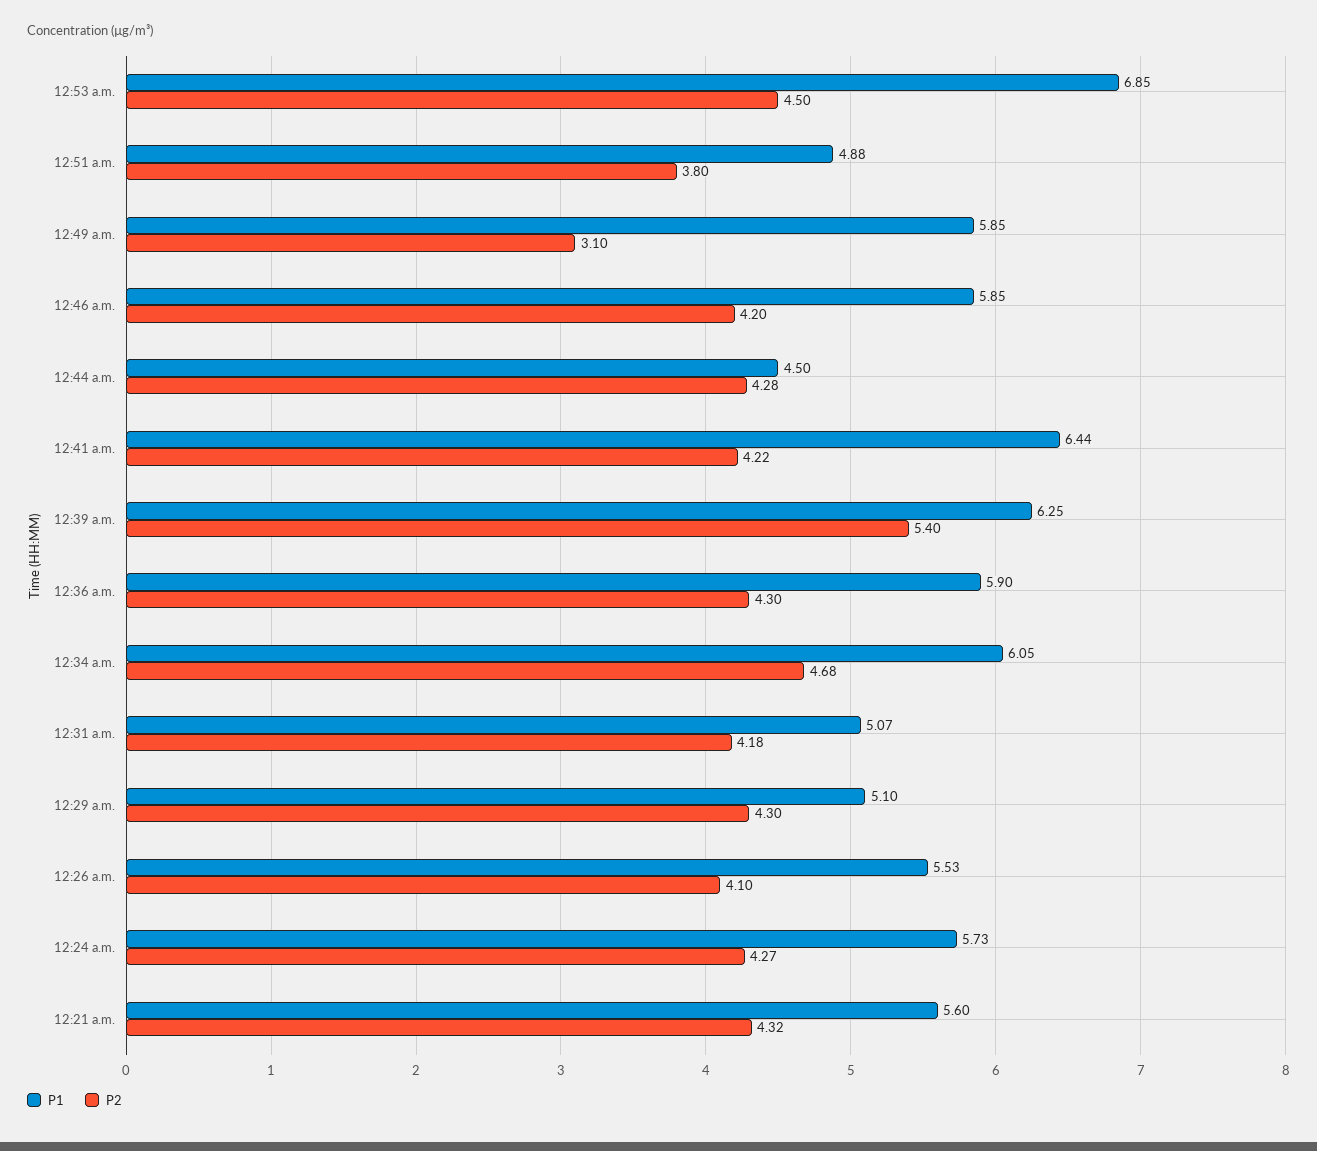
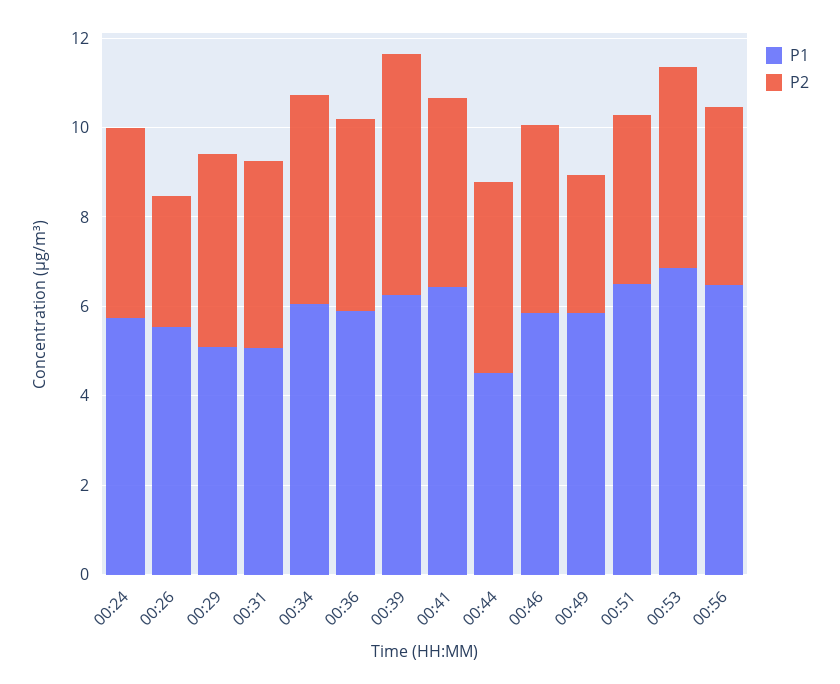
P1, 12:51 a.m.: 4.88 -> 6.5
P2, 12:26 a.m.: 4.1 -> 3
P1, 12:21 a.m.: 5.6 -> none
P2, 12:21 a.m.: 4.32 -> none
P1, 00:56: none -> 6.5
P2, 00:56: none -> 4

